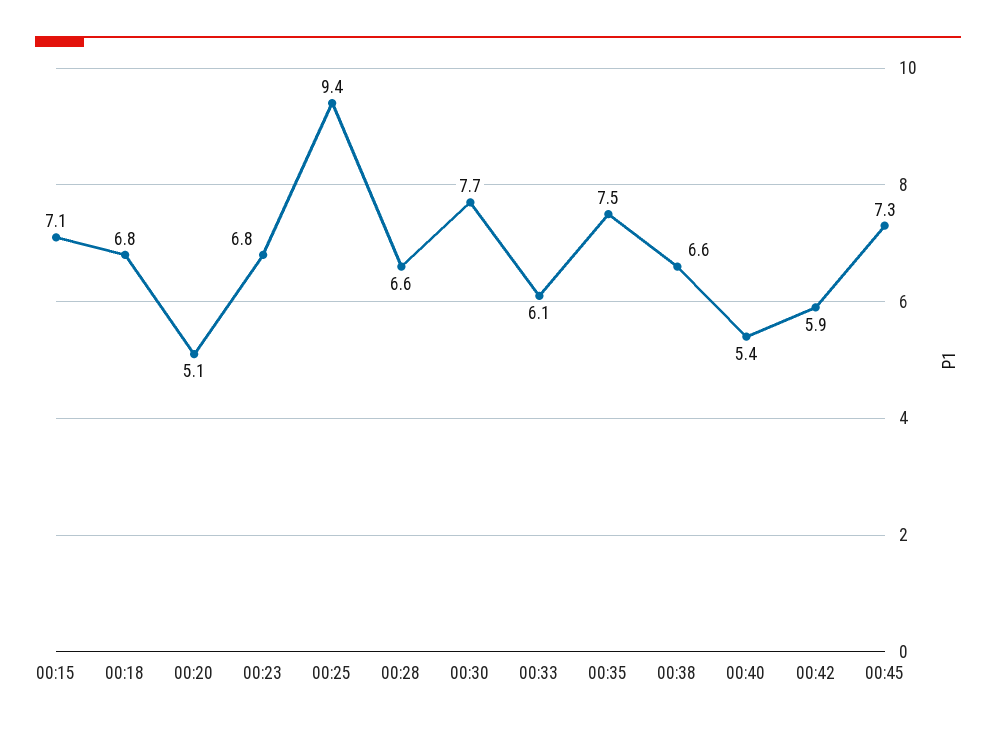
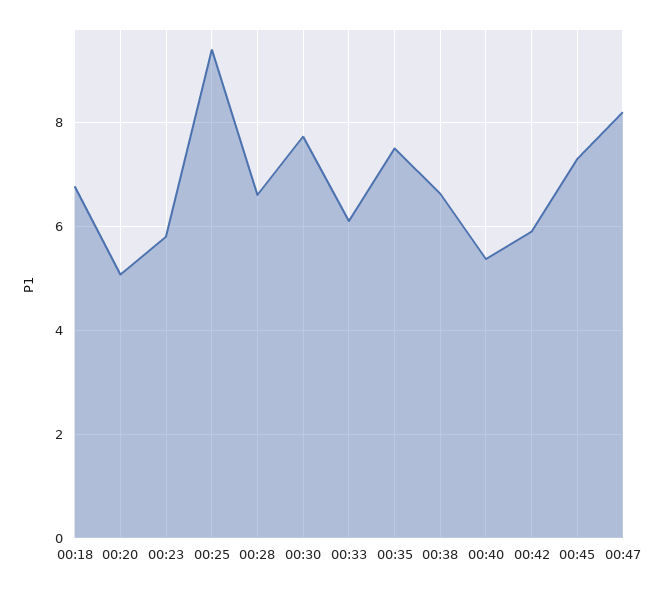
00:15: 7.1 -> none
00:23: 6.8 -> 5.8
00:47: none -> 8.2

